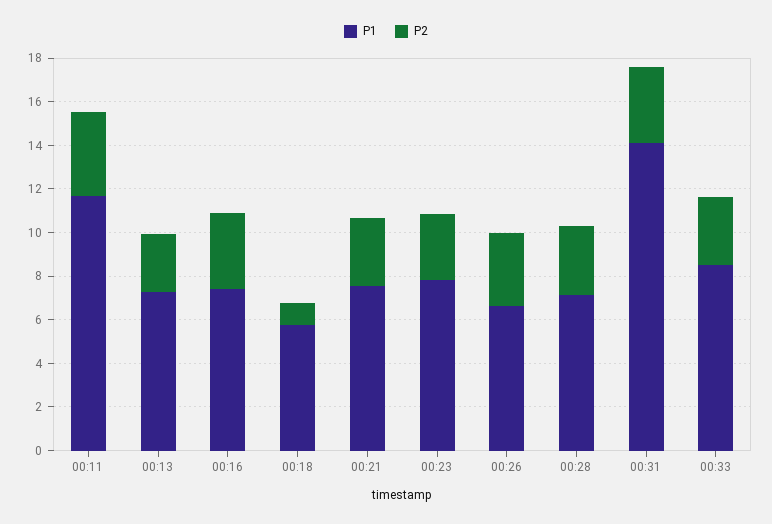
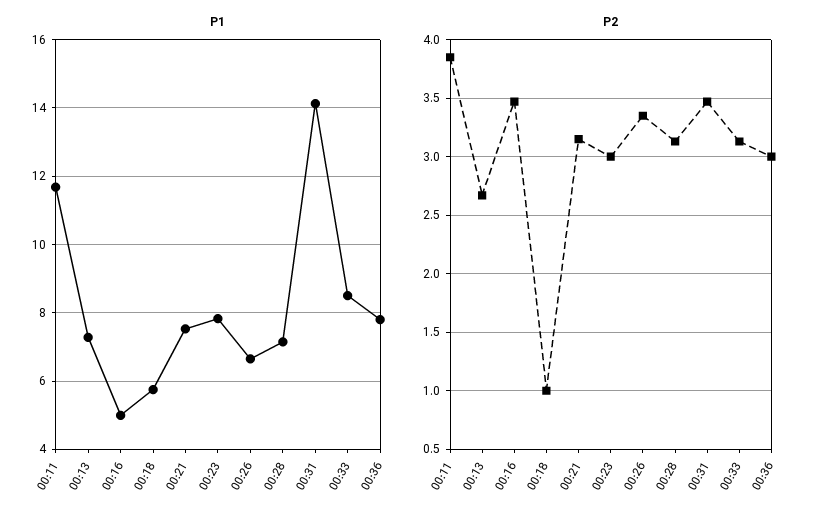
P1, 00:16: 7.5 -> 5
P1, 00:36: none -> 7.8
P2, 00:36: none -> 3

